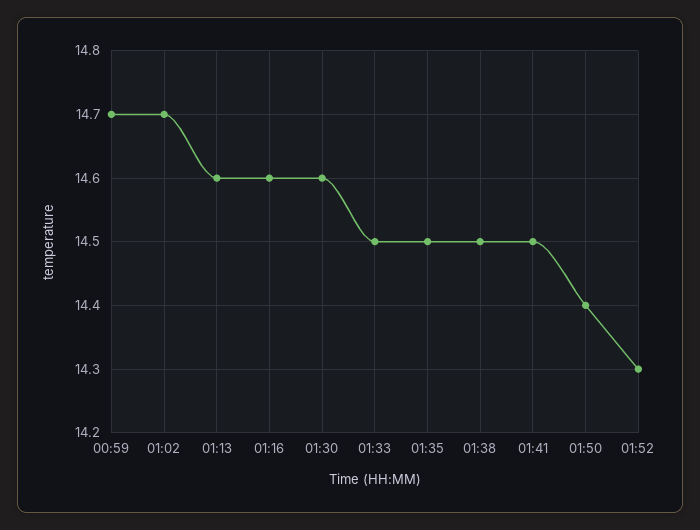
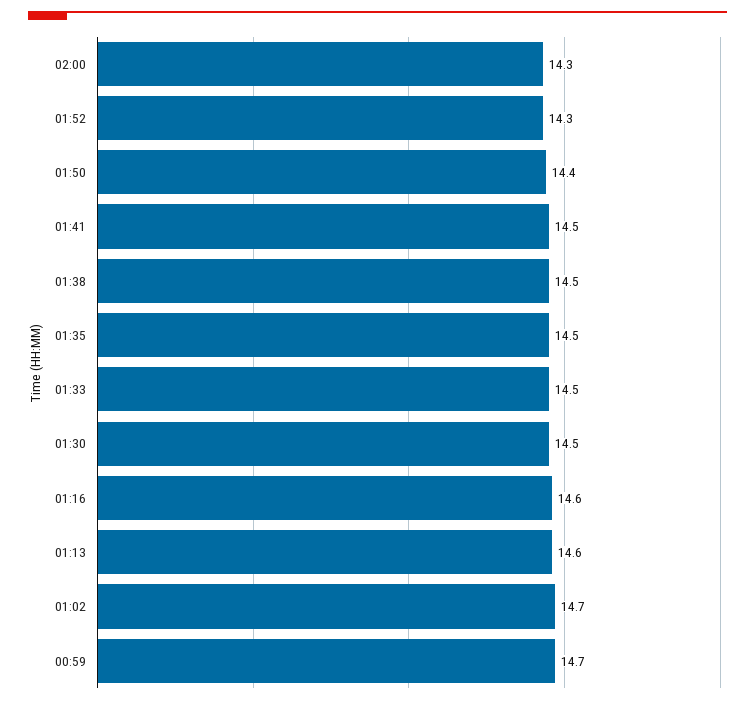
01:30: 14.6 -> 14.5
02:00: none -> 14.3

